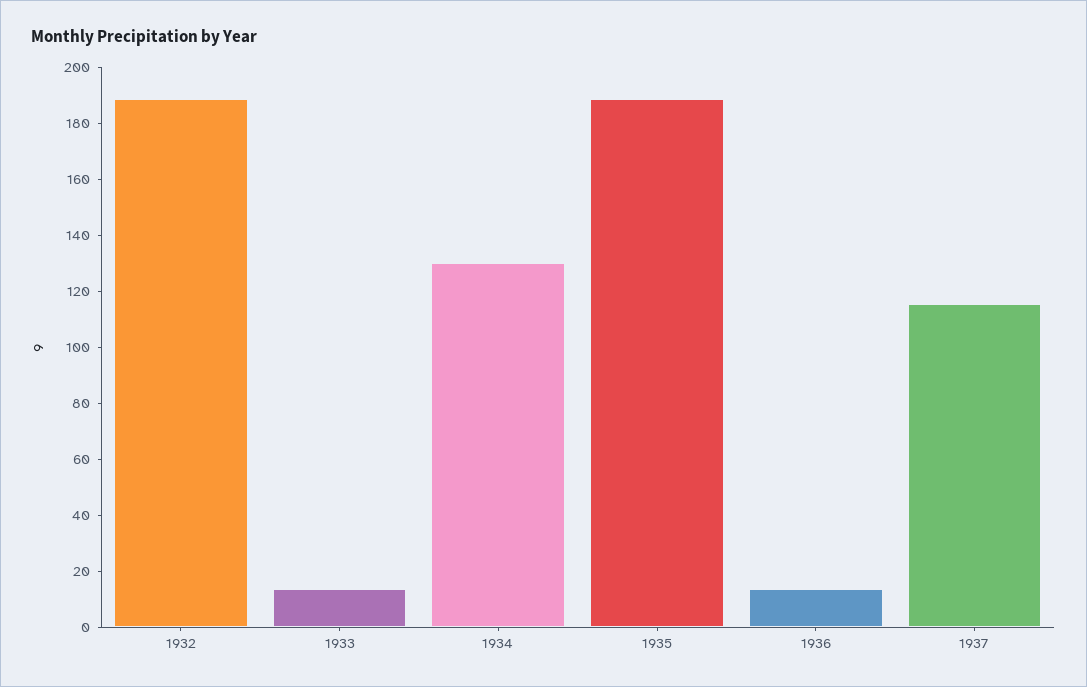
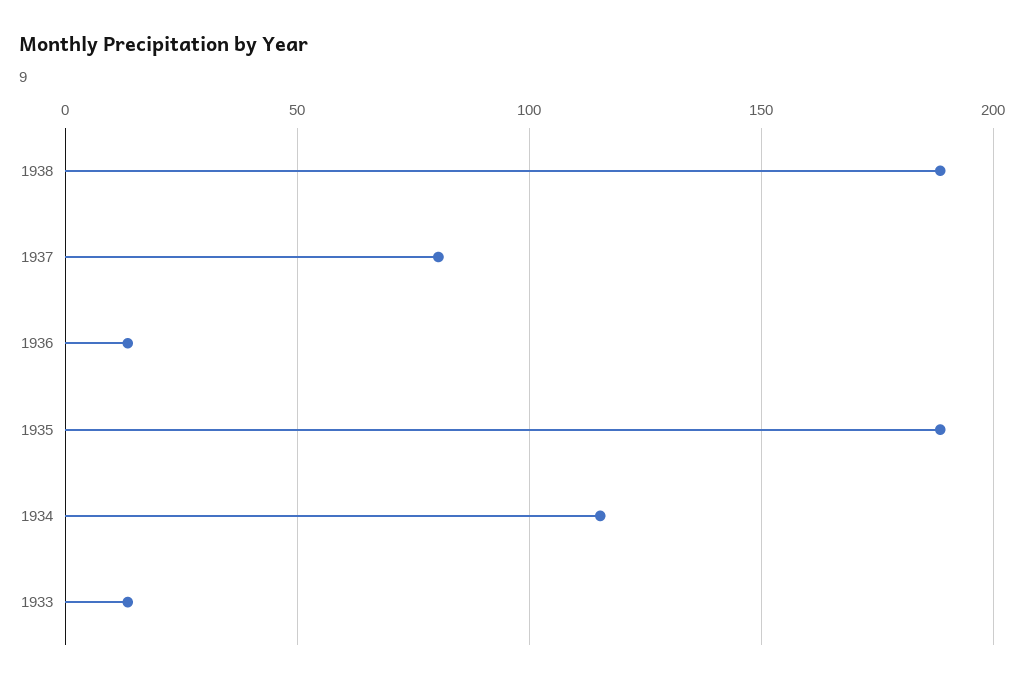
1932: 190 -> none
1934: 130 -> 115
1937: 115 -> 80
1938: none -> 190

